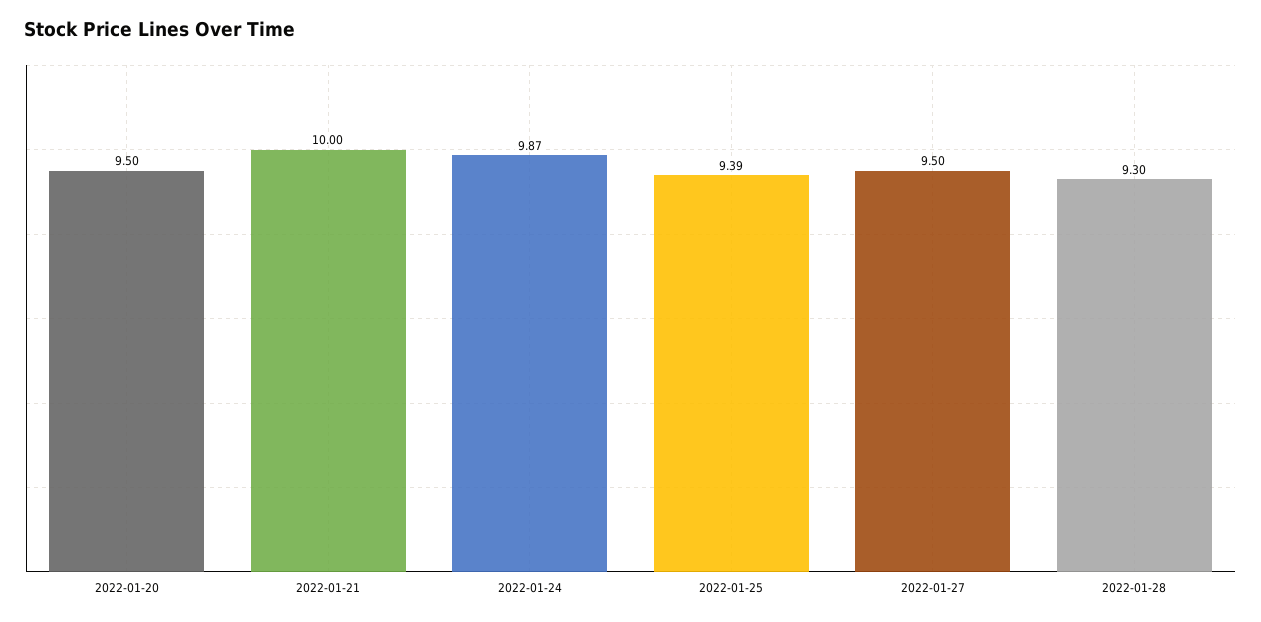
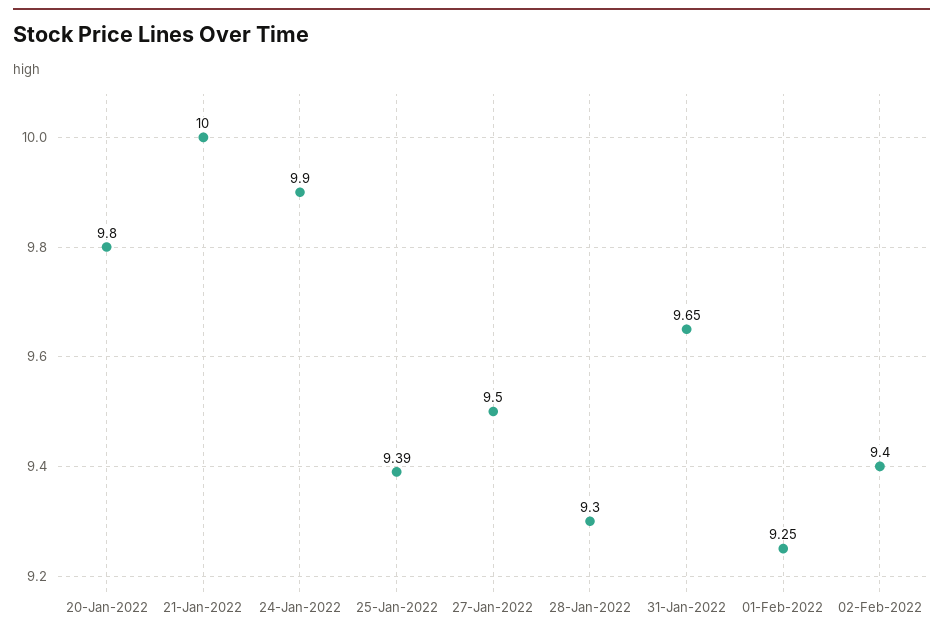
2022-01-20: 9.5 -> 9.8
2022-01-24: 9.87 -> 9.9
31-Jan-2022: none -> 9.65
01-Feb-2022: none -> 9.25
02-Feb-2022: none -> 9.4

